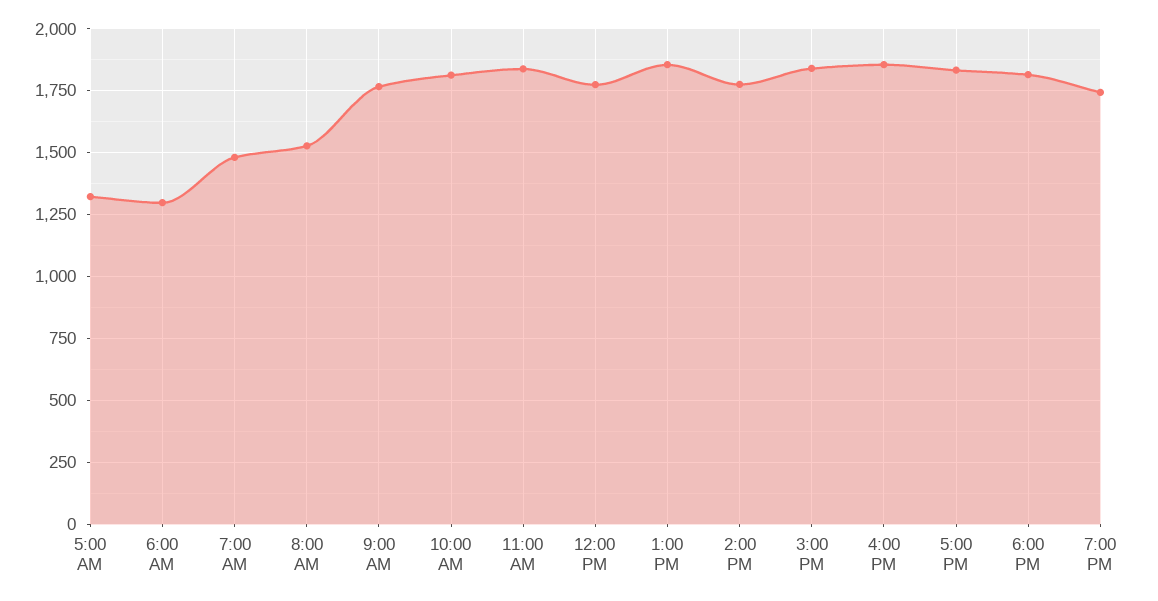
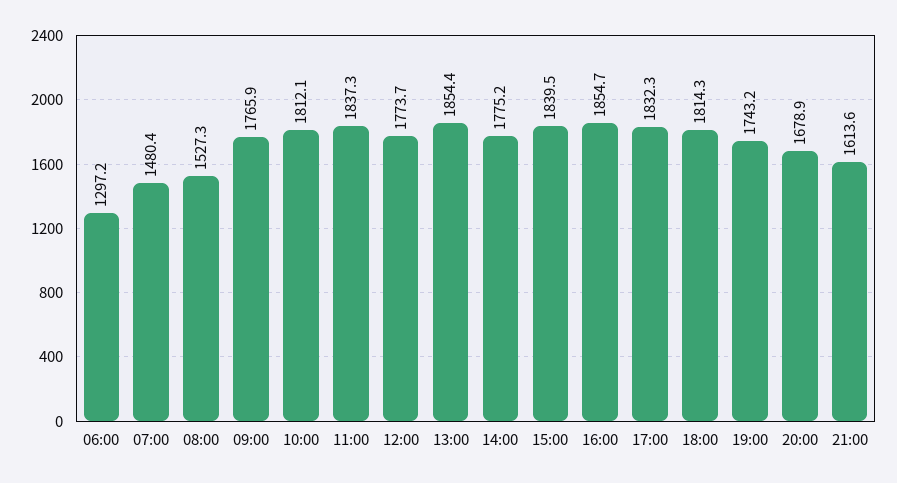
5:00 AM: 1325 -> none
20:00: none -> 1678.9
21:00: none -> 1613.6

